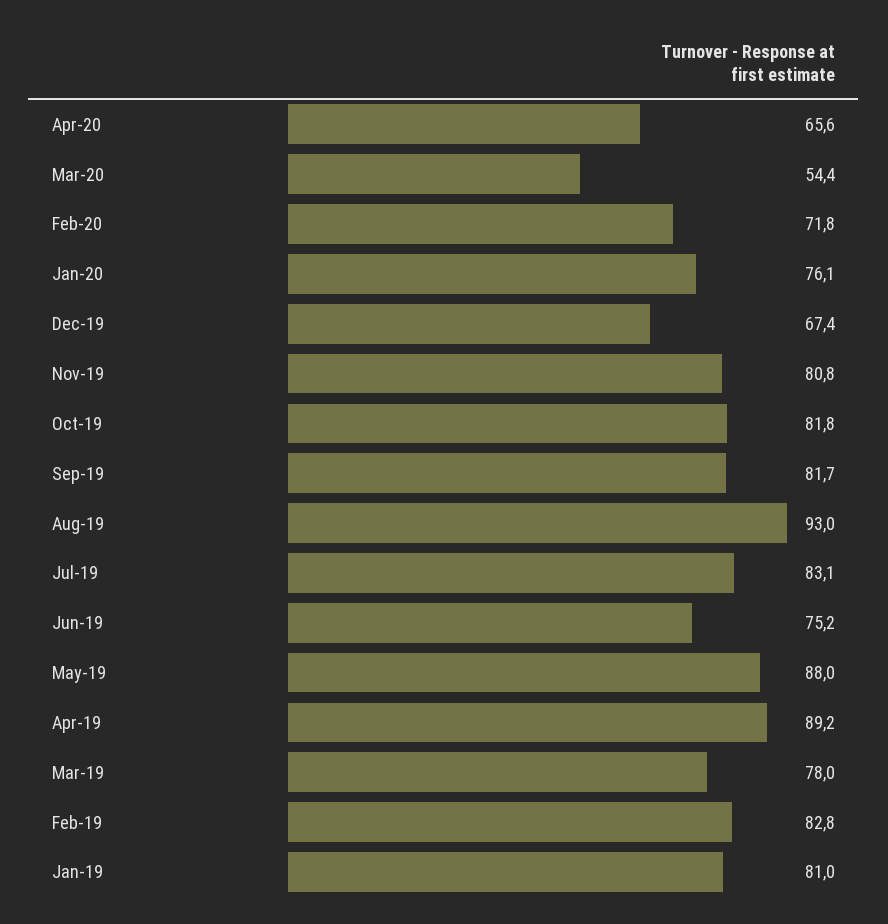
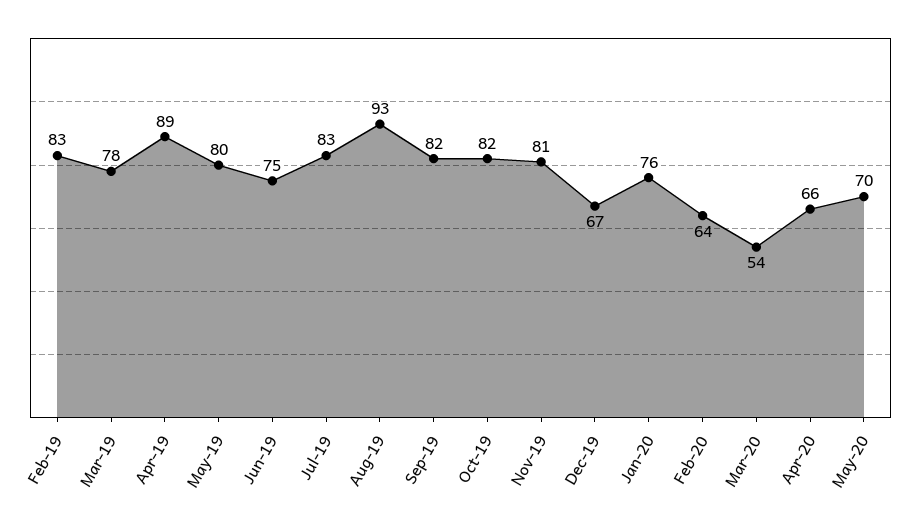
Feb-20: 71.8 -> 64
May-19: 88 -> 80
Jan-19: 81 -> none
May-20: none -> 70

